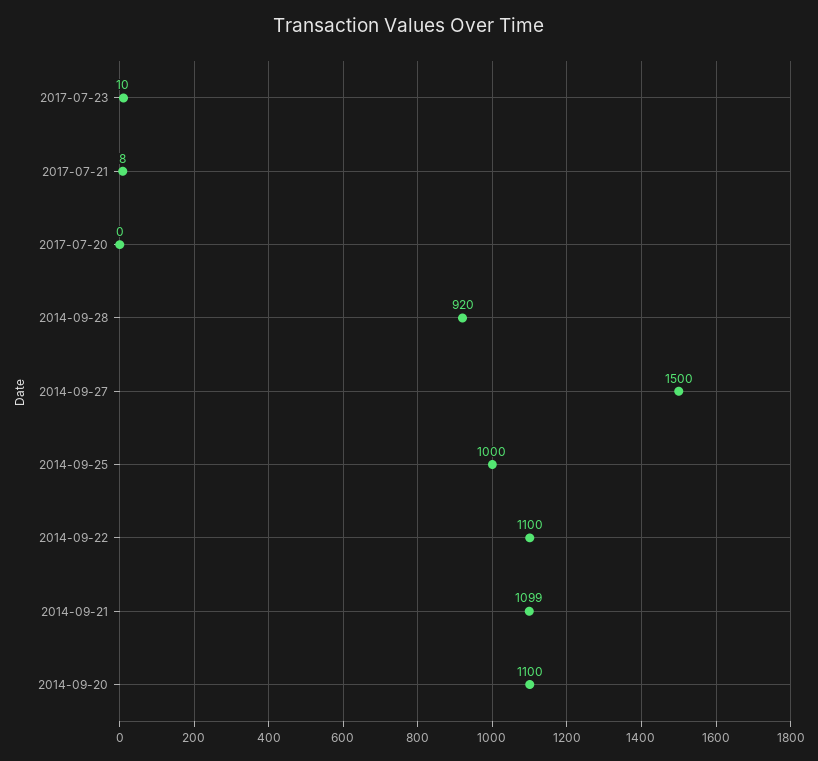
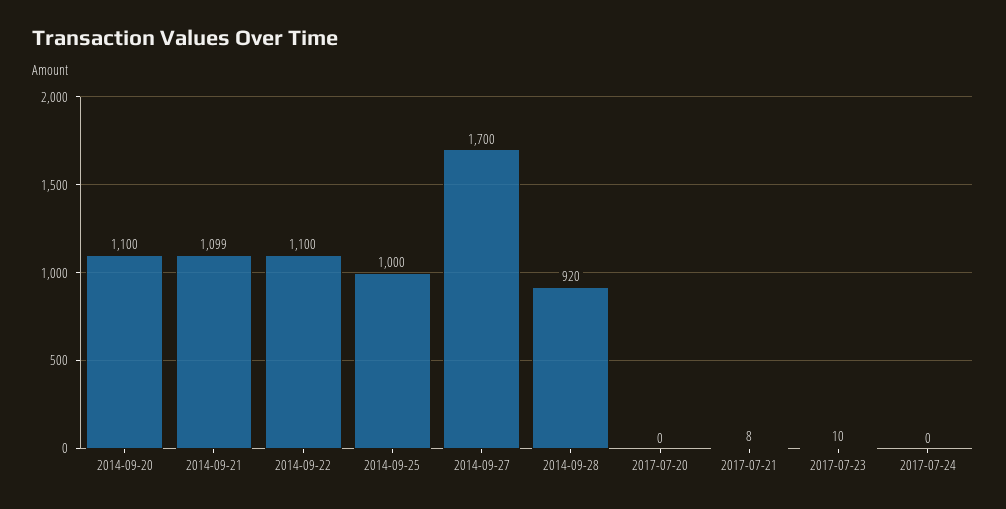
2014-09-27: 1500 -> 1700
2017-07-24: none -> 0

